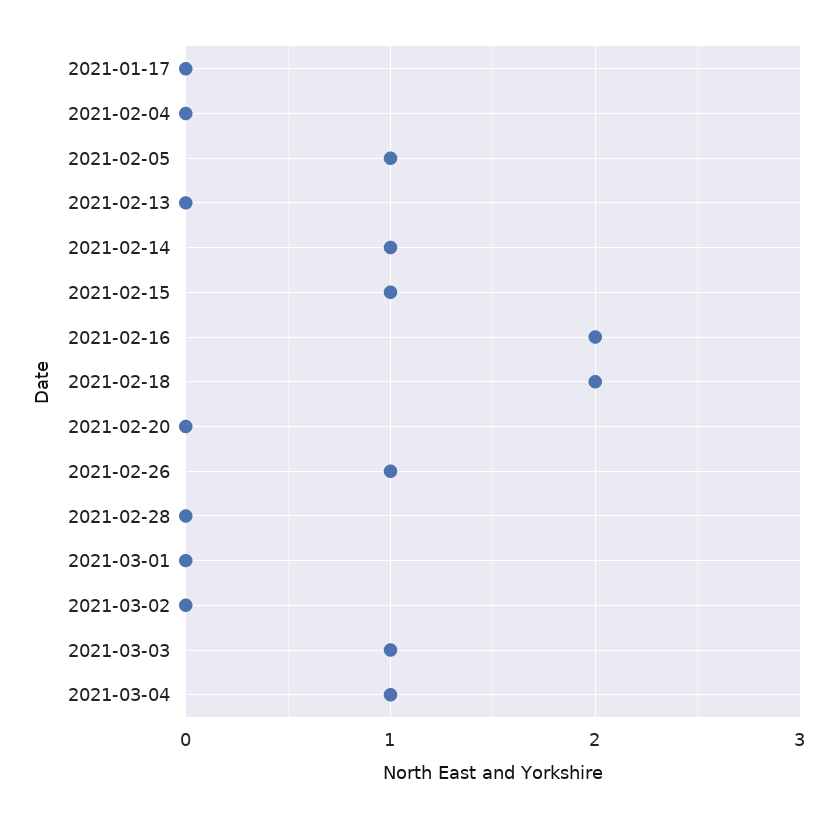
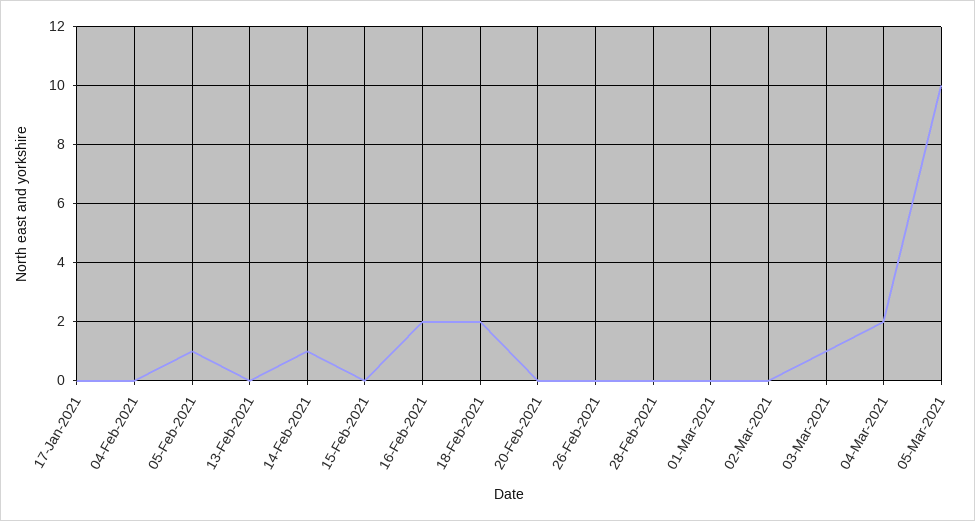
2021-02-15: 1 -> 0
2021-02-26: 1 -> 0
2021-03-04: 1 -> 2
05-Mar-2021: none -> 10

